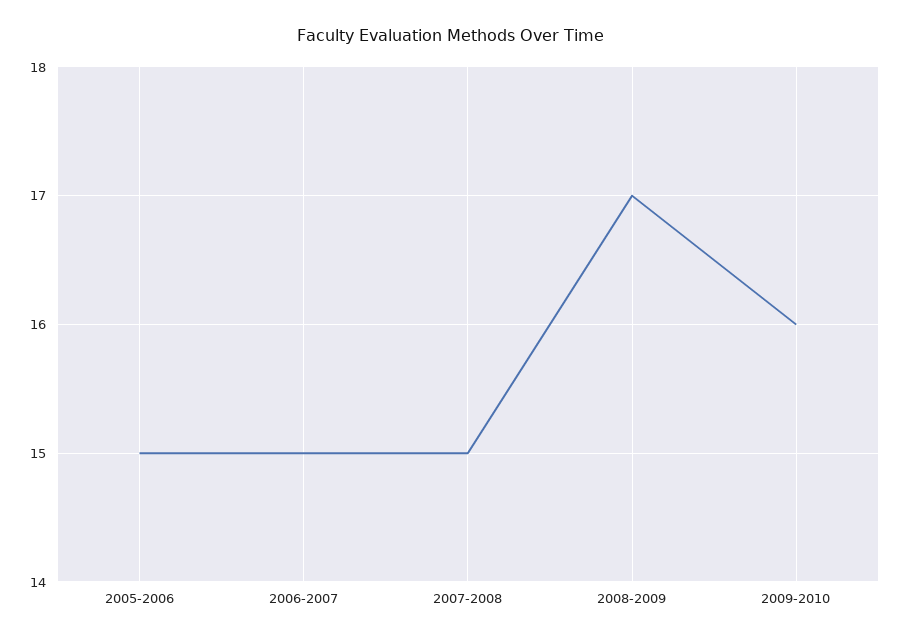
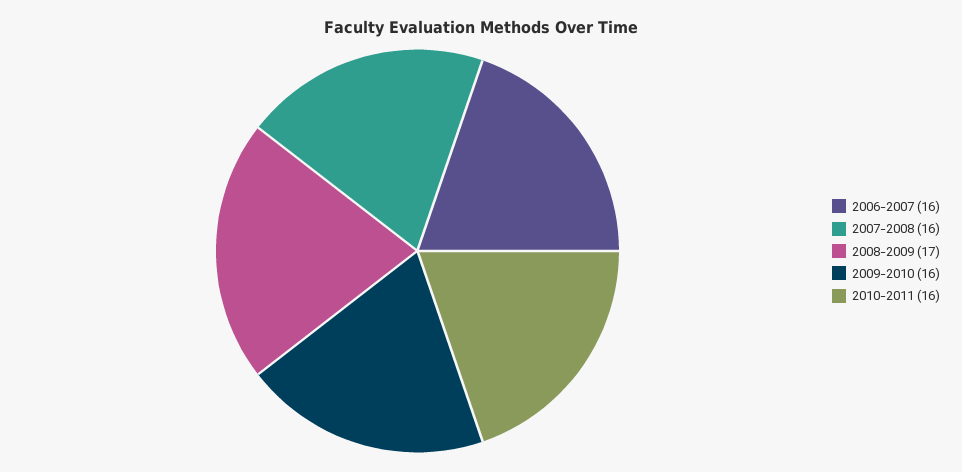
2005-2006: 15 -> none
2006-2007: 15 -> 16
2007-2008: 15 -> 16
2010-2011: none -> 16

